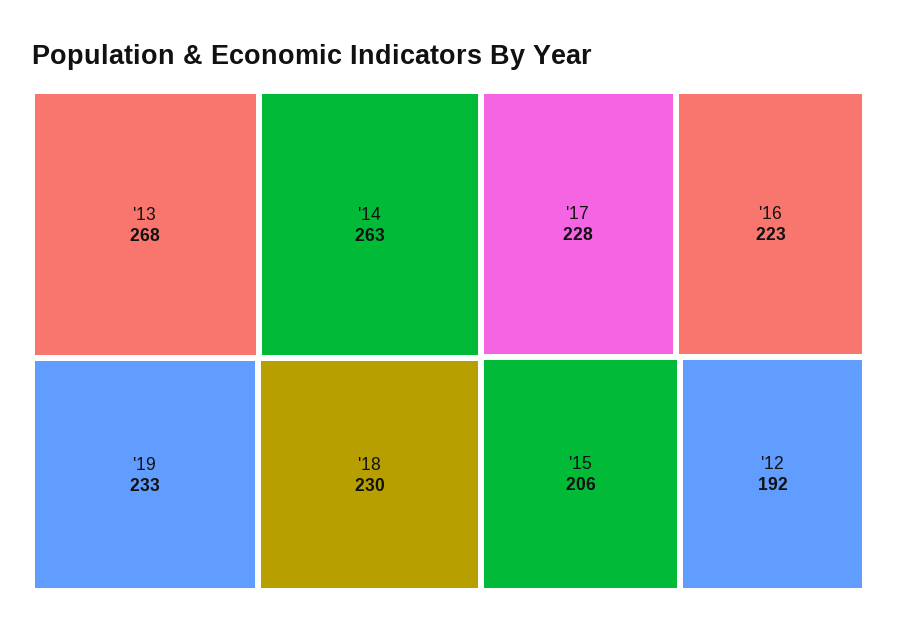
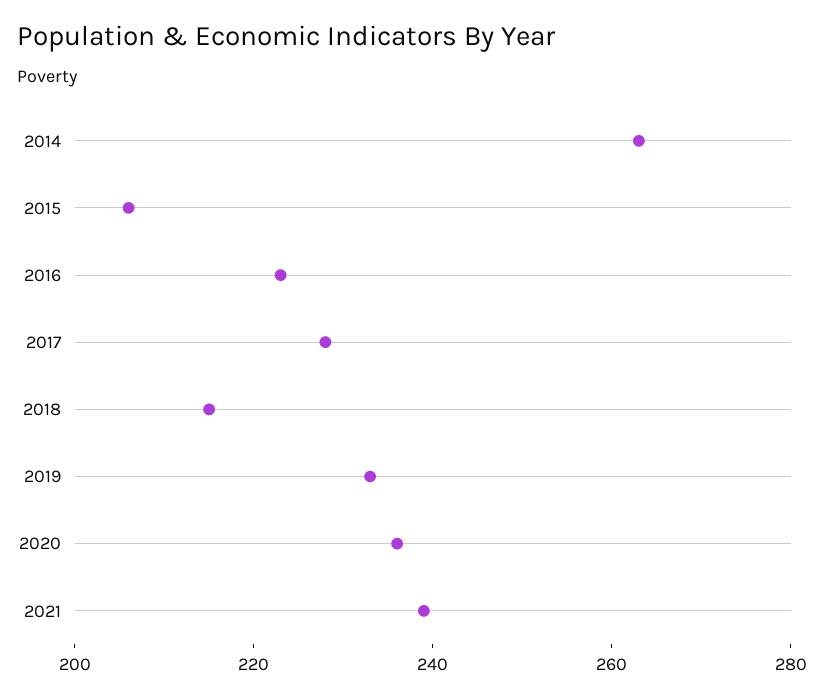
'13: 268 -> none
'18: 230 -> 215
'12: 192 -> none
2020: none -> 235
2021: none -> 240

